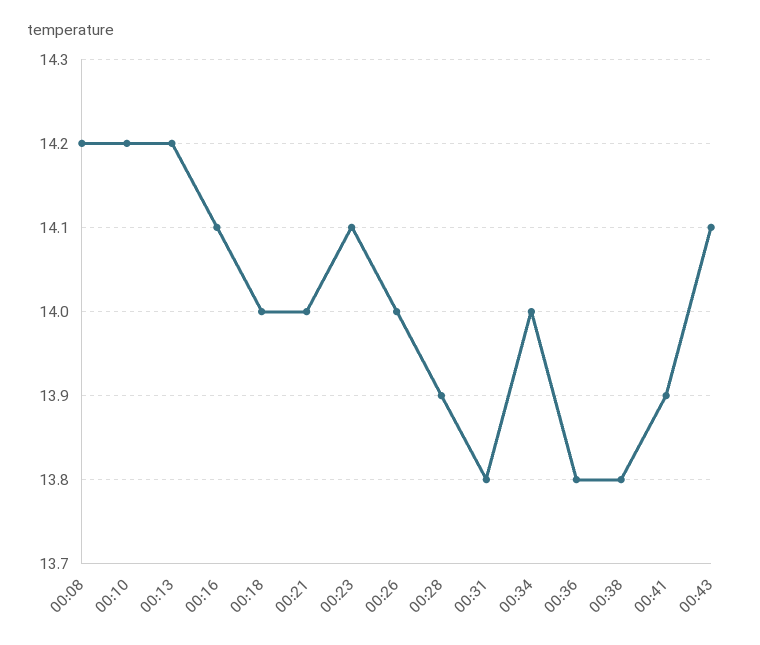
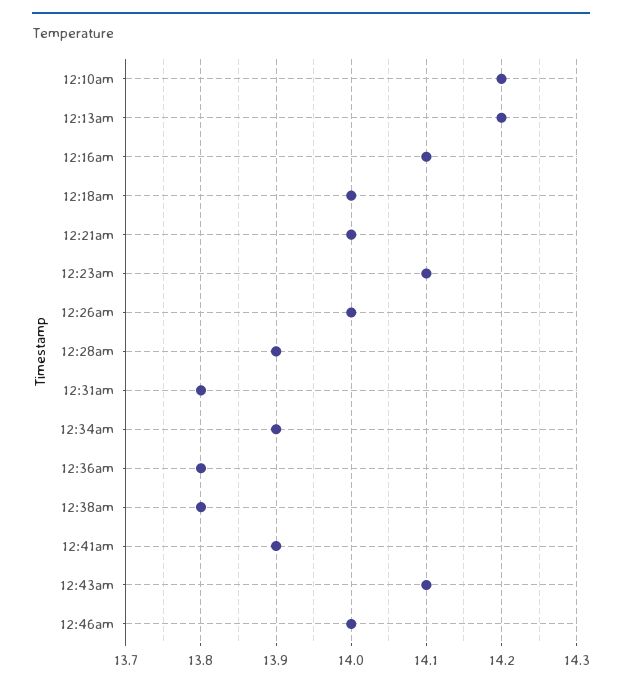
00:08: 14.2 -> none
00:34: 14 -> 13.9
12:46am: none -> 14

